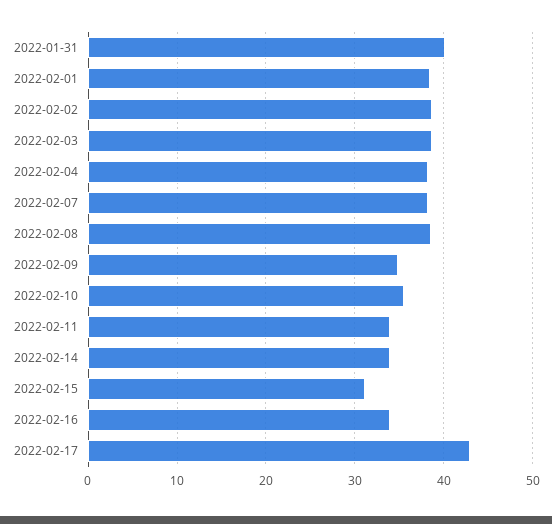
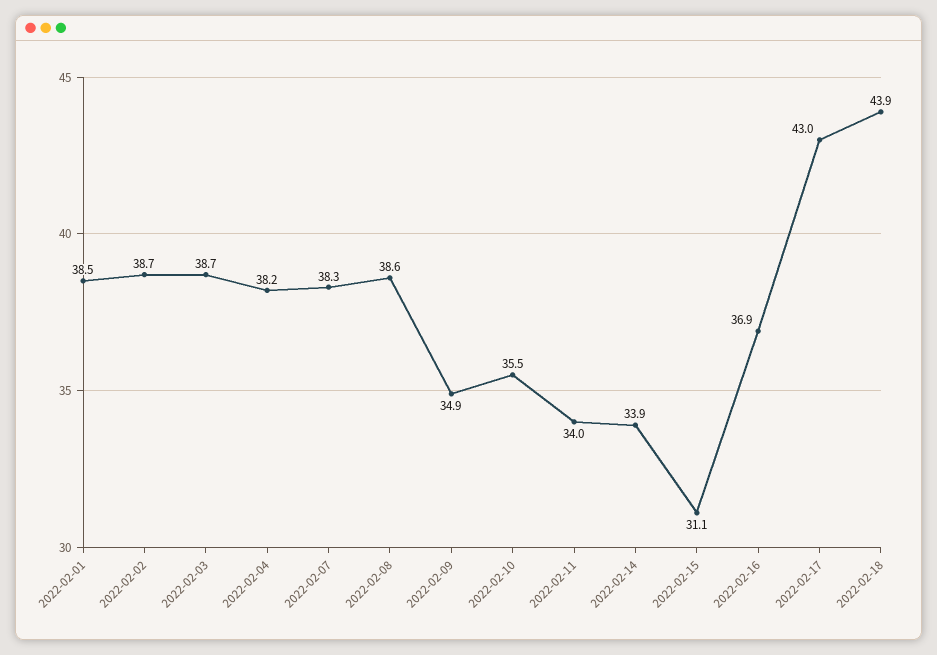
2022-01-31: 40 -> none
2022-02-16: 34 -> 36.9
2022-02-18: none -> 43.9

